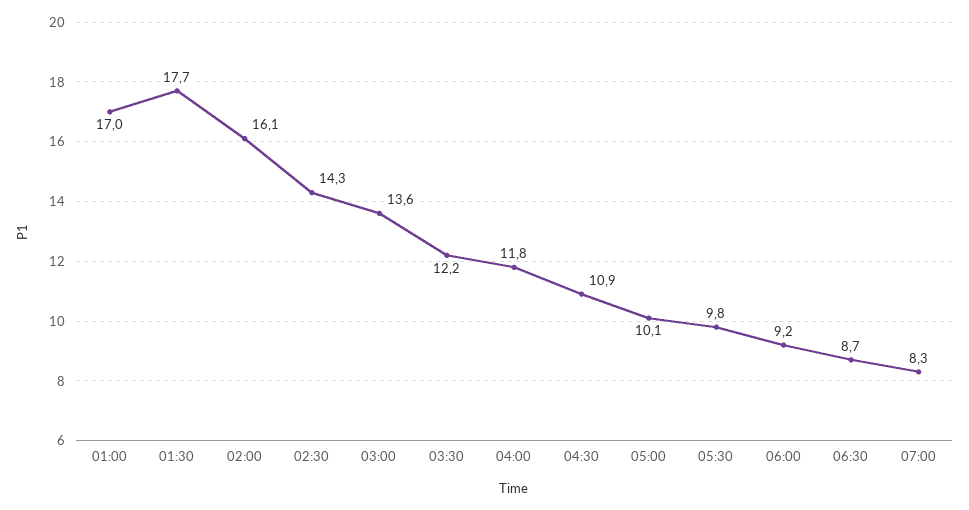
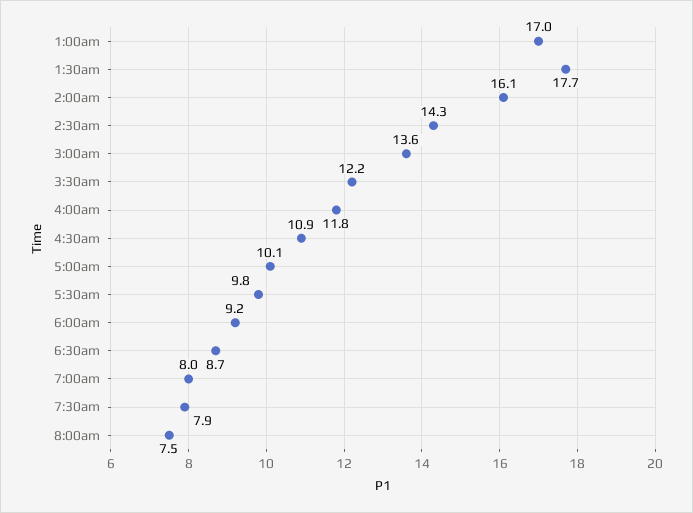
07:00: 8.3 -> 8
7:30am: none -> 7.9
8:00am: none -> 7.5

